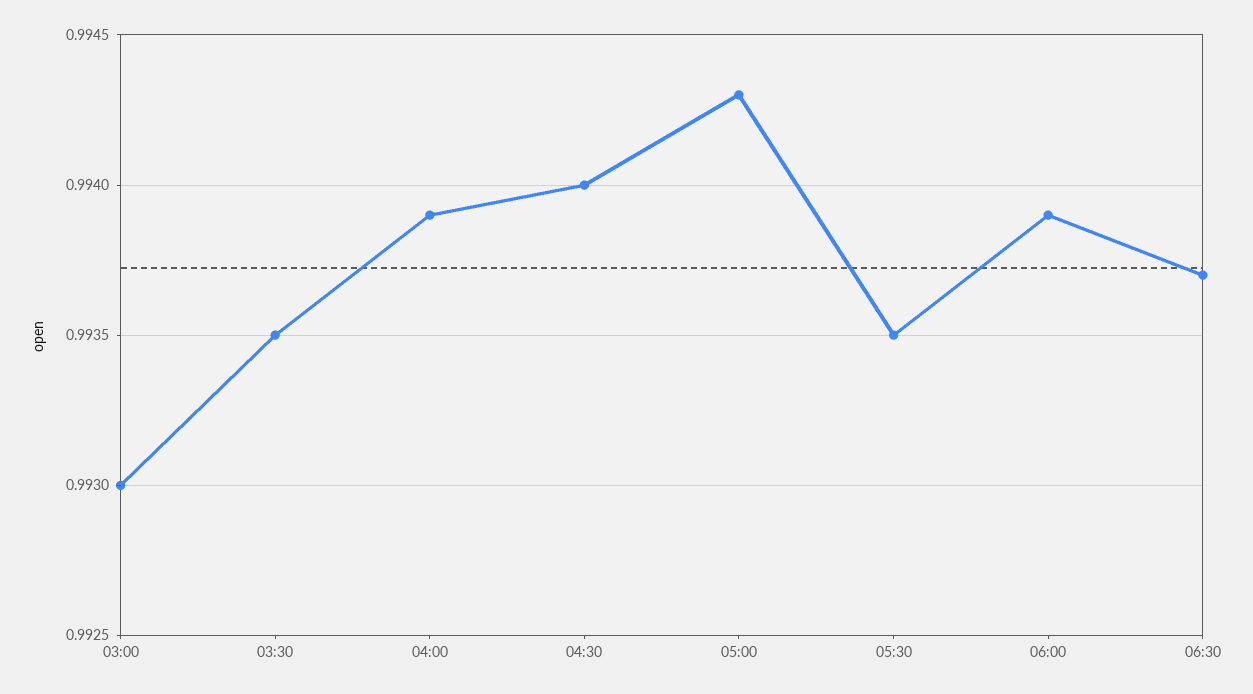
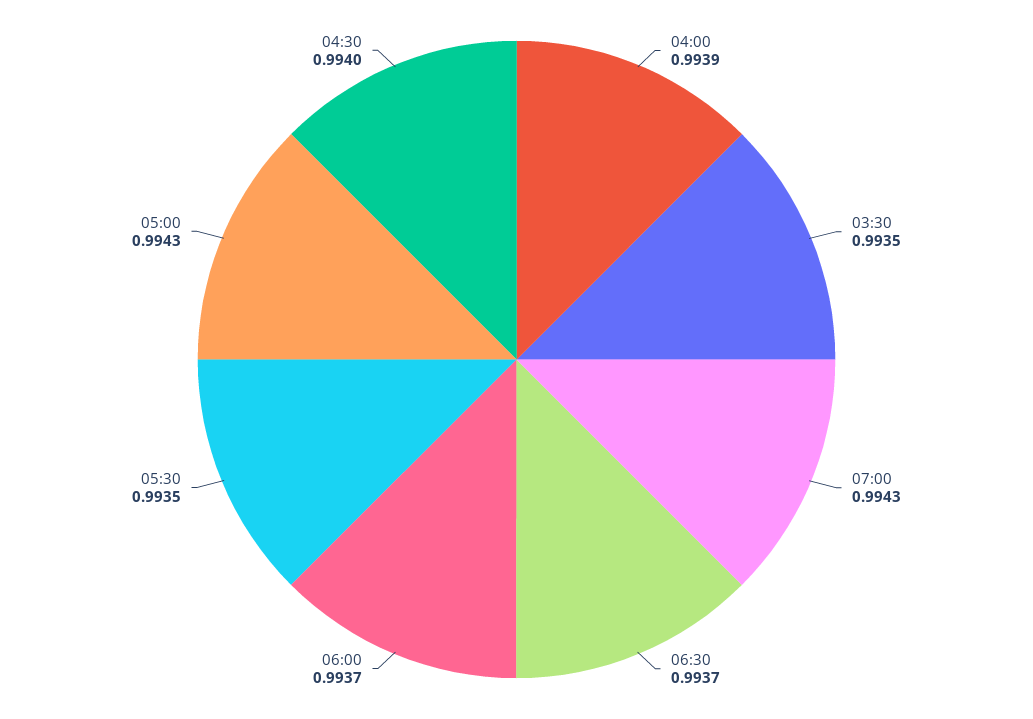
03:00: 0.993 -> none
06:00: 0.9939 -> 0.9937
07:00: none -> 0.9943

